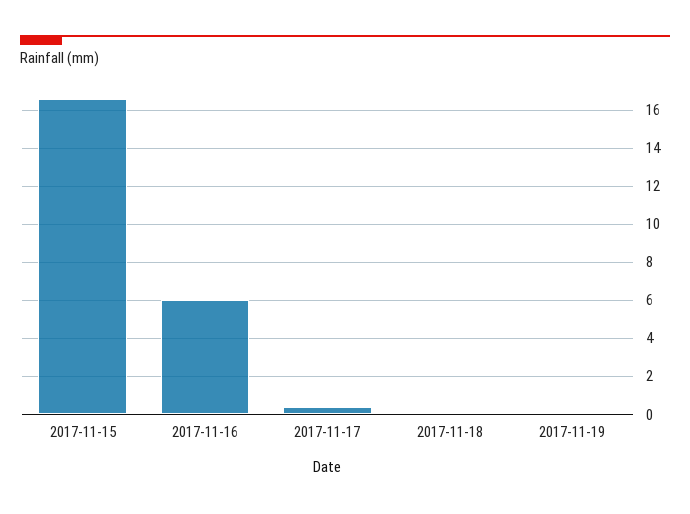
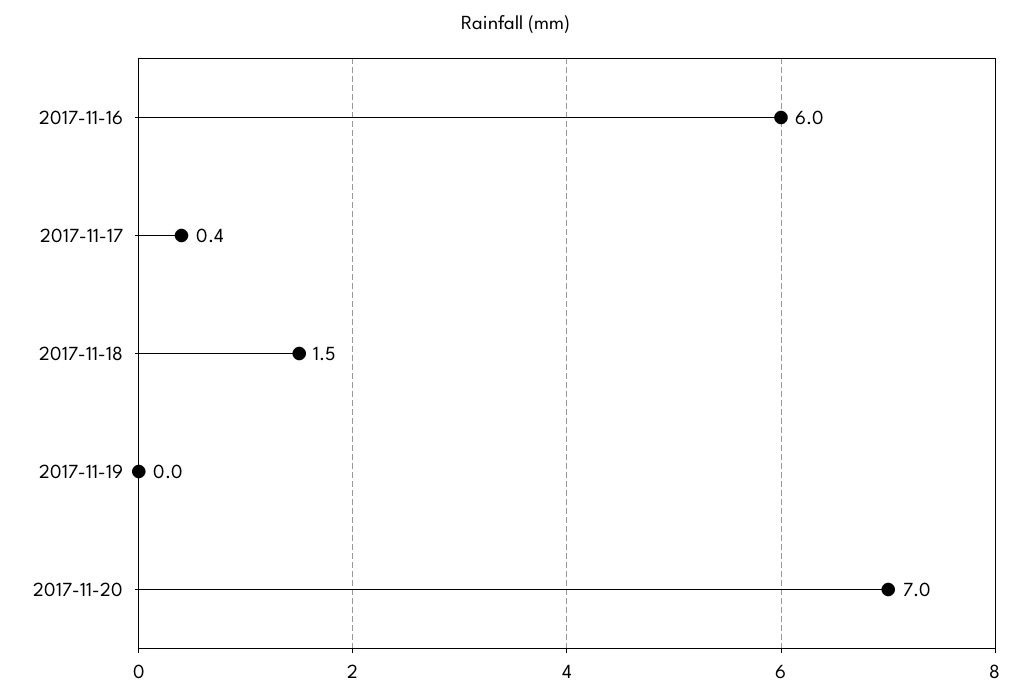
2017-11-15: 16.5 -> none
2017-11-18: 0 -> 1.5
2017-11-20: none -> 7

